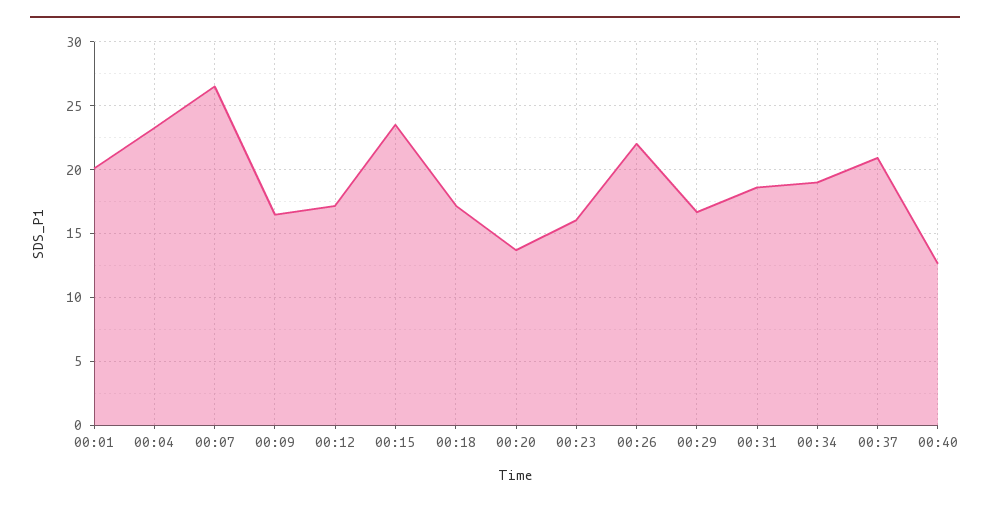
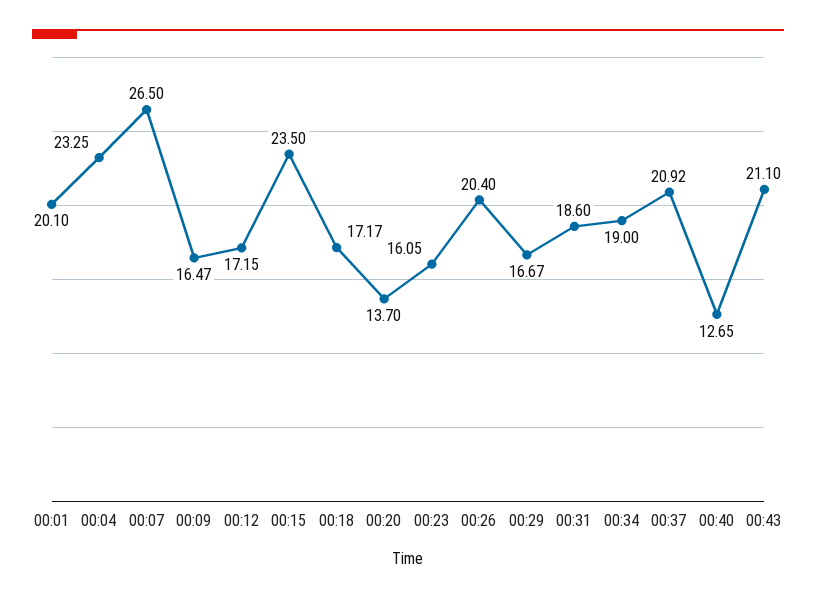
00:26: 22 -> 20.4
00:43: none -> 21.1

